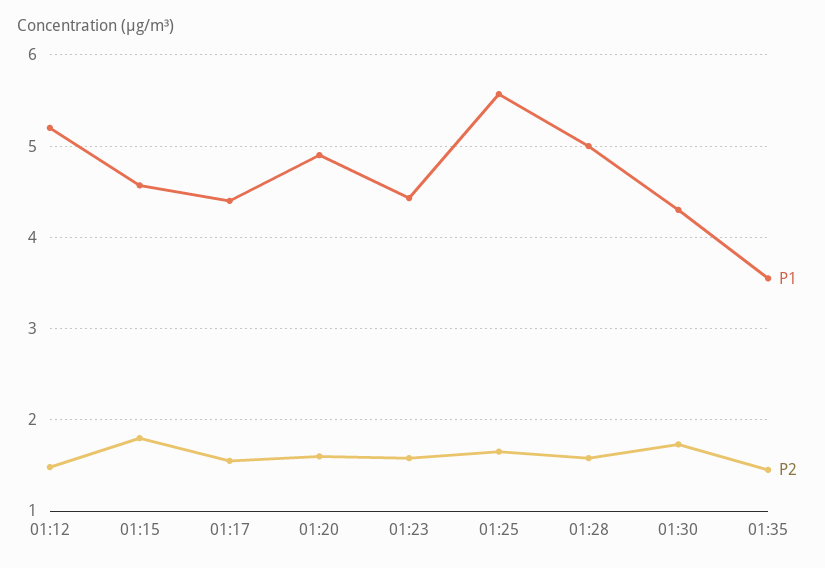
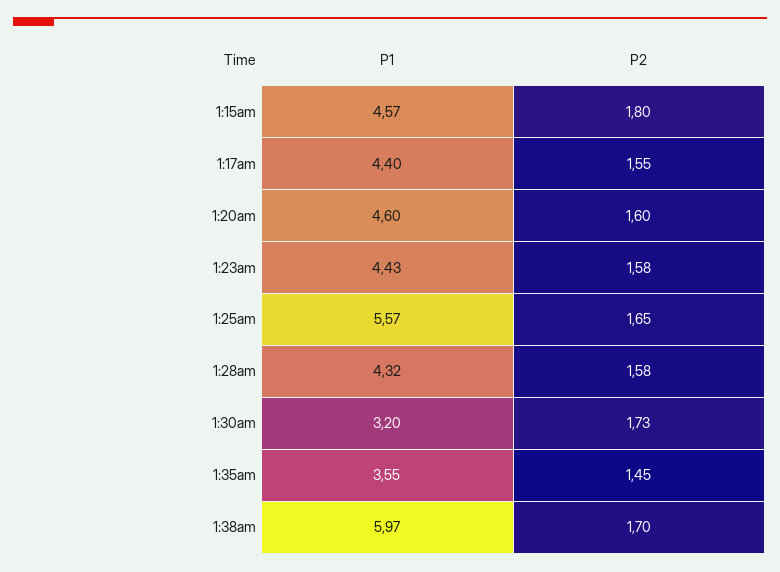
P1, 01:12: 5.2 -> none
P2, 01:12: 1.5 -> none
P1, 01:20: 4.9 -> 4.6
P1, 01:28: 5 -> 4.32
P1, 01:30: 4.3 -> 3.2
P1, 1:38am: none -> 5.97
P2, 1:38am: none -> 1.7

